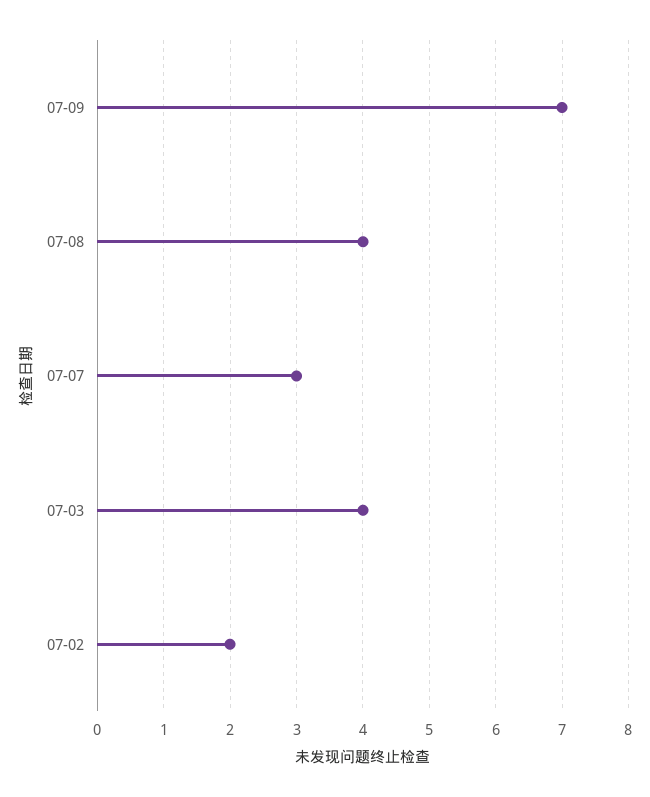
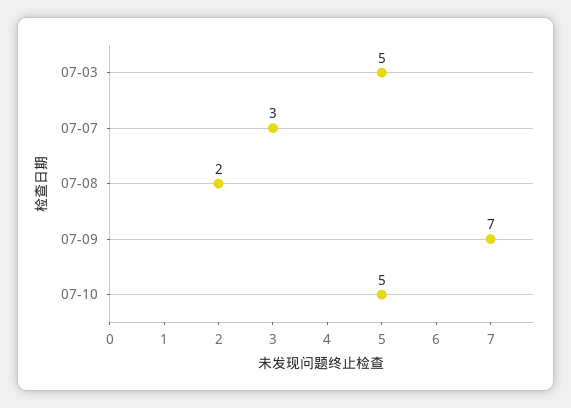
07-08: 4 -> 2
07-03: 4 -> 5
07-02: 2 -> none
07-10: none -> 5

